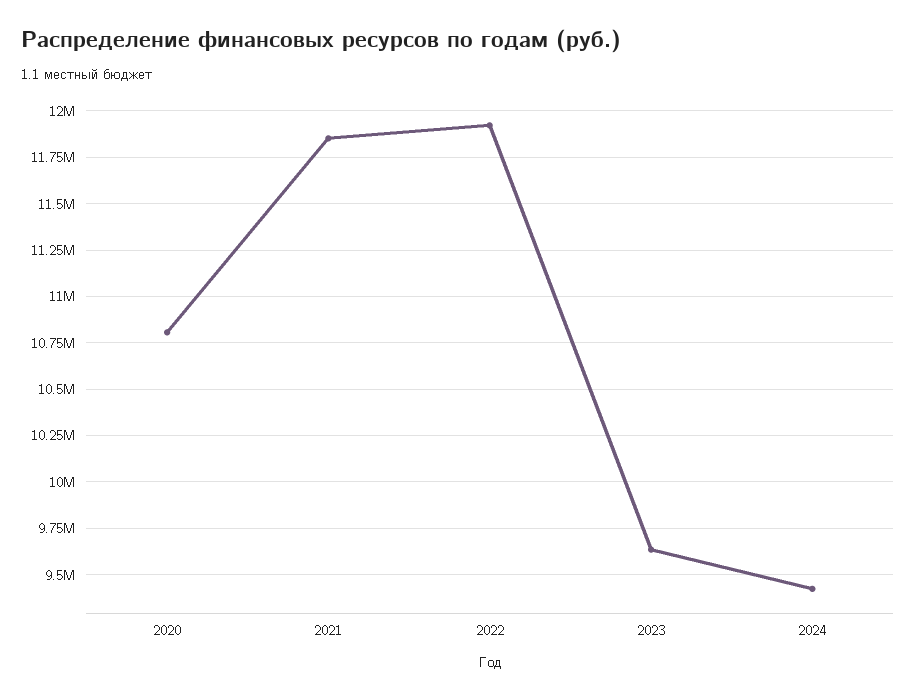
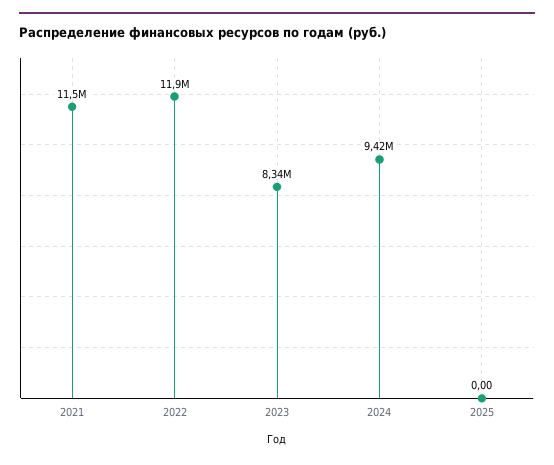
2020: 10800000 -> none
2021: 11850000 -> 11500000
2023: 9650000 -> 8340000
2025: none -> 0

